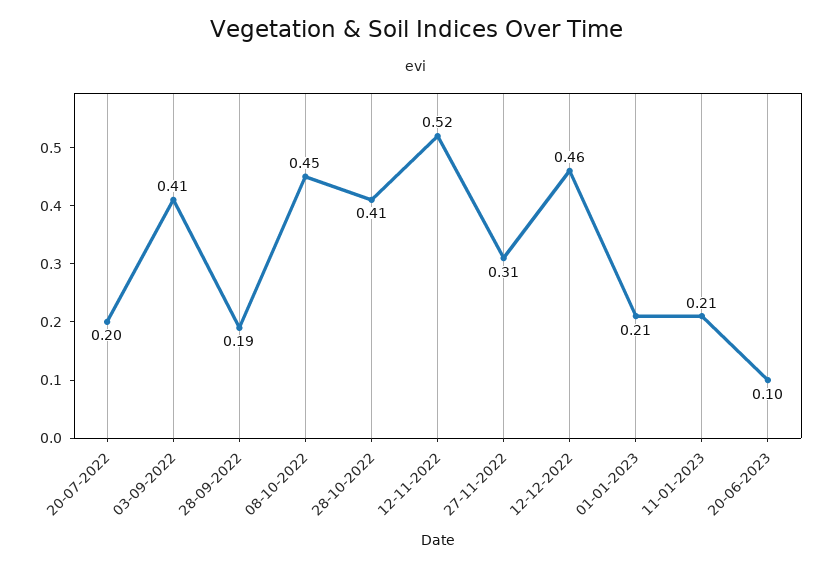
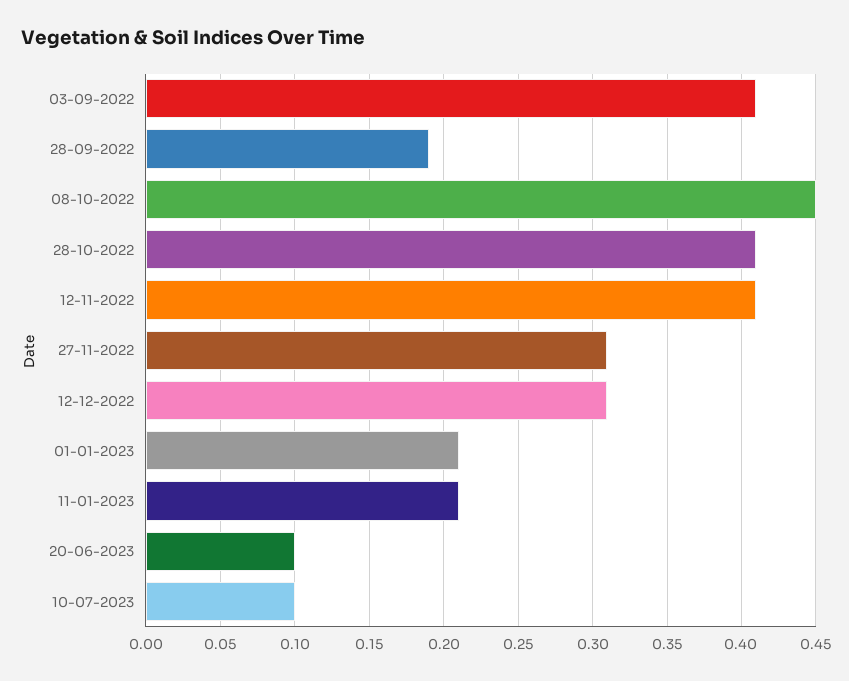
20-07-2022: 0.2 -> none
12-11-2022: 0.52 -> 0.41
12-12-2022: 0.46 -> 0.31
10-07-2023: none -> 0.1

